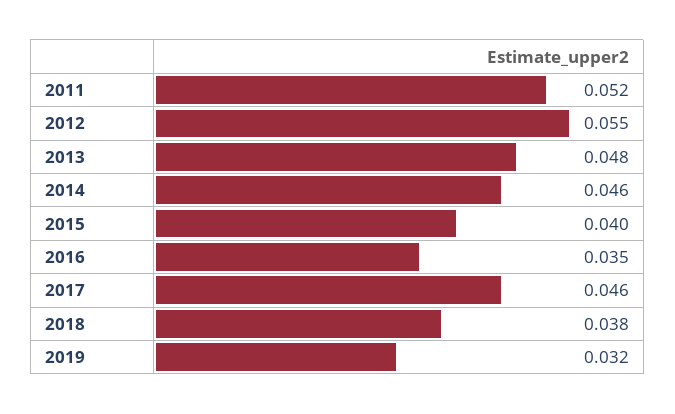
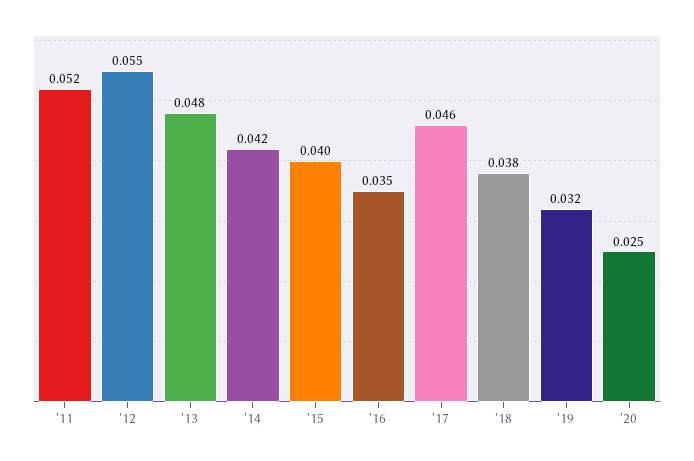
2014: 0.046 -> 0.042
'20: none -> 0.025

